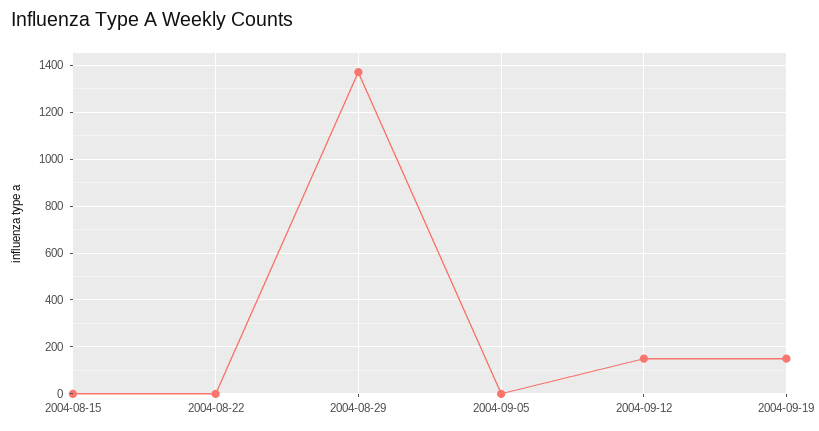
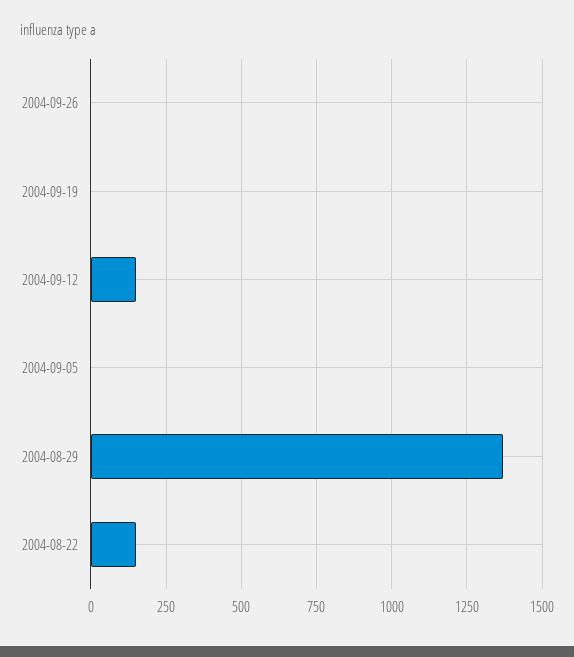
2004-08-15: 0 -> none
2004-08-22: 0 -> 150
2004-09-19: 150 -> 0
2004-09-26: none -> 0

